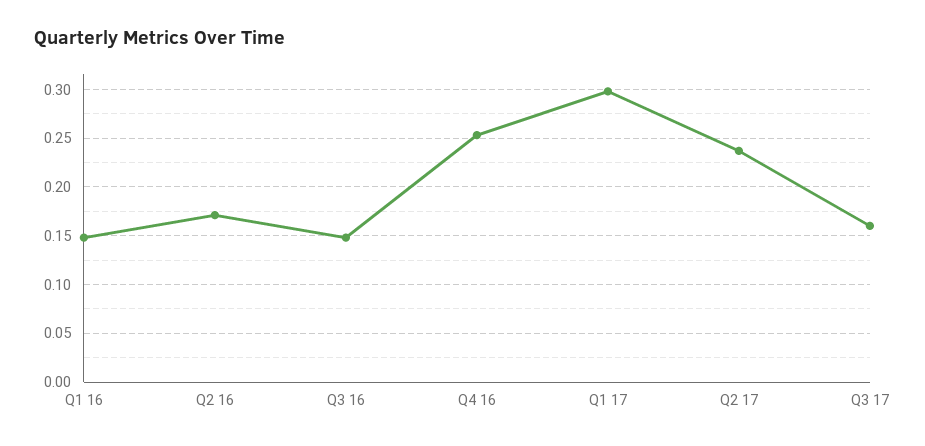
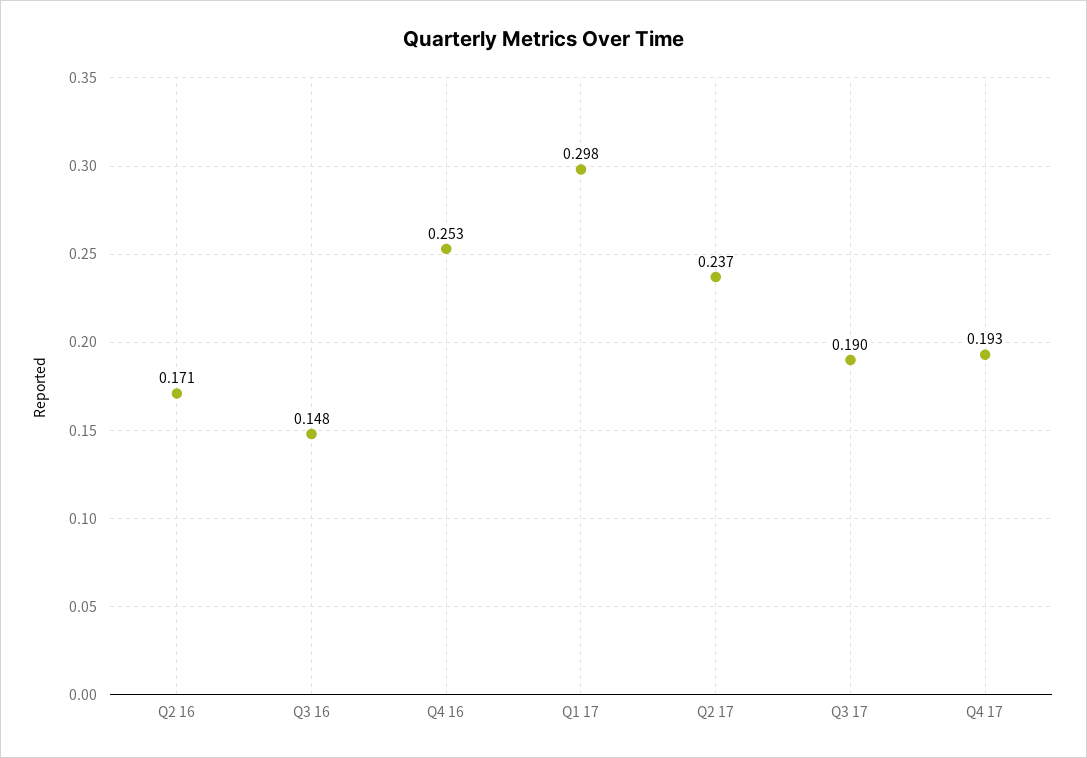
Q1 16: 0.15 -> none
Q3 17: 0.16 -> 0.19
Q4 17: none -> 0.193

